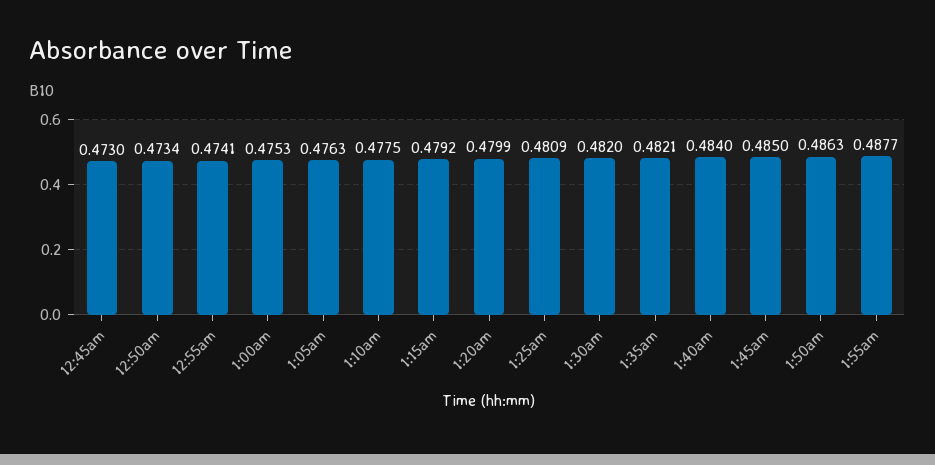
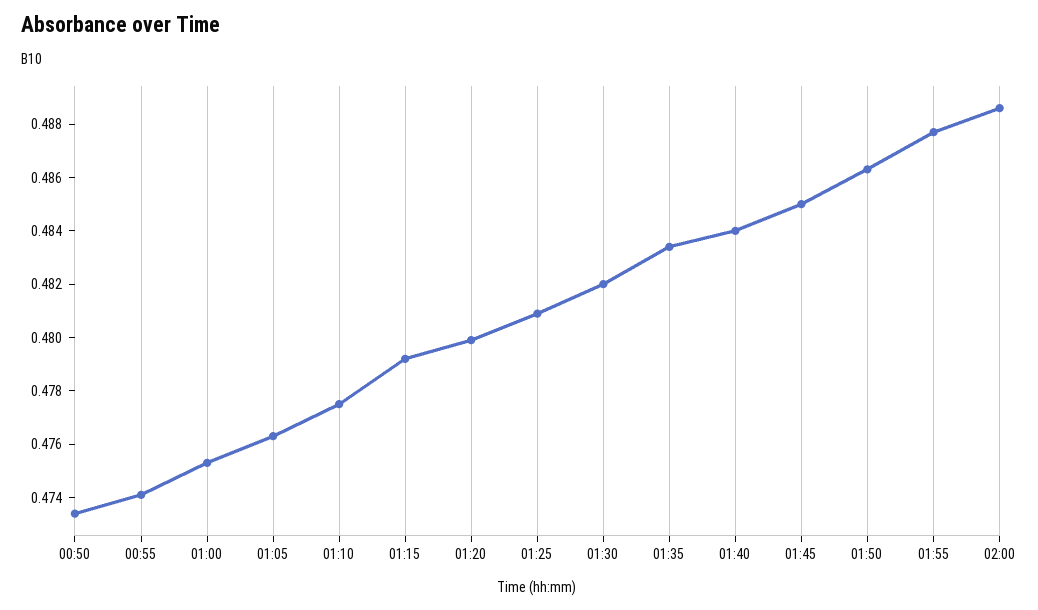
12:45am: 0.473 -> none
1:35am: 0.4821 -> 0.4835
02:00: none -> 0.4885

